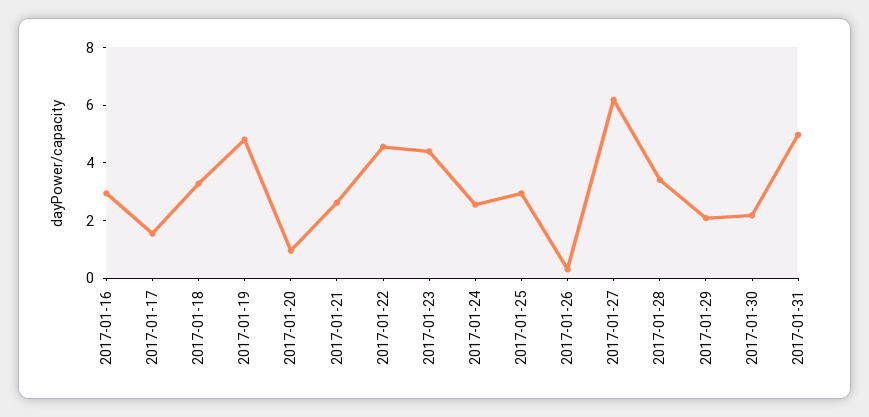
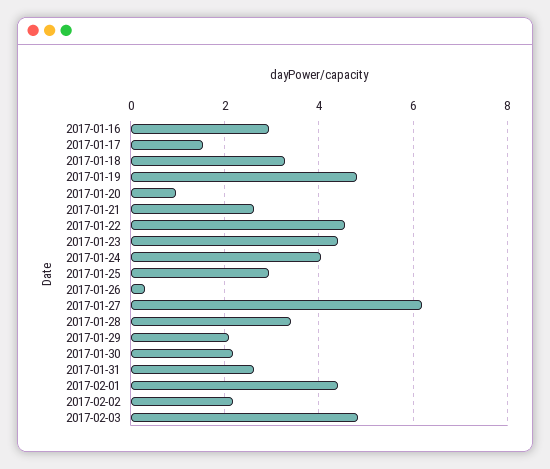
2017-01-24: 2.5 -> 4
2017-01-31: 5 -> 2.6
2017-02-01: none -> 4.4
2017-02-02: none -> 2.2
2017-02-03: none -> 4.8

